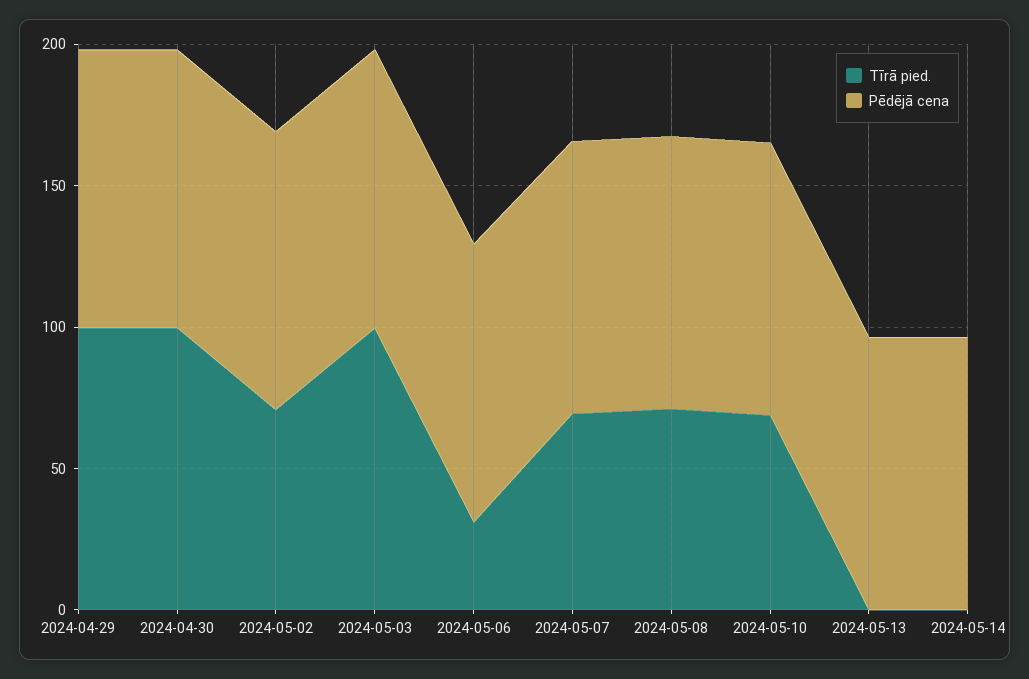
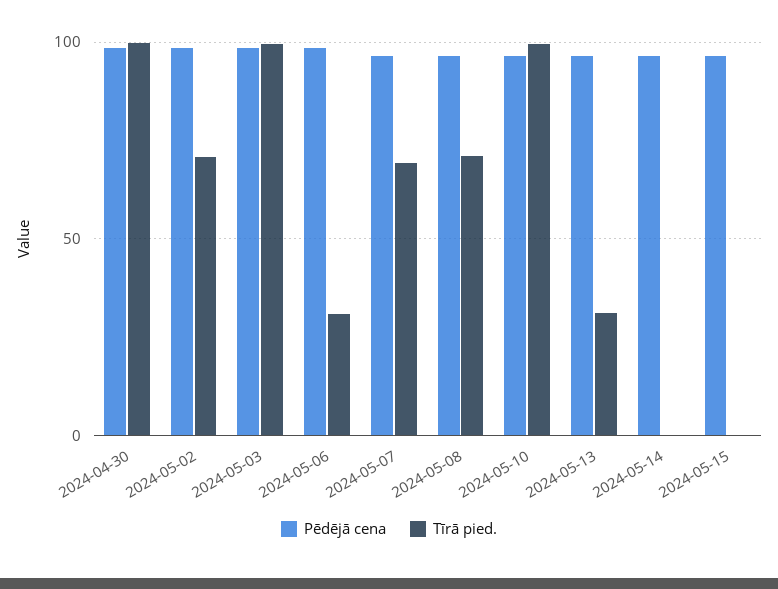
Tīrā pied., 2024-04-29: 100 -> none
Pēdējā cena, 2024-04-29: 100 -> none
Tīrā pied., 2024-05-10: 70 -> 100
Tīrā pied., 2024-05-13: 0 -> 30
Pēdējā cena, 2024-05-15: none -> 95
Tīrā pied., 2024-05-15: none -> 0

